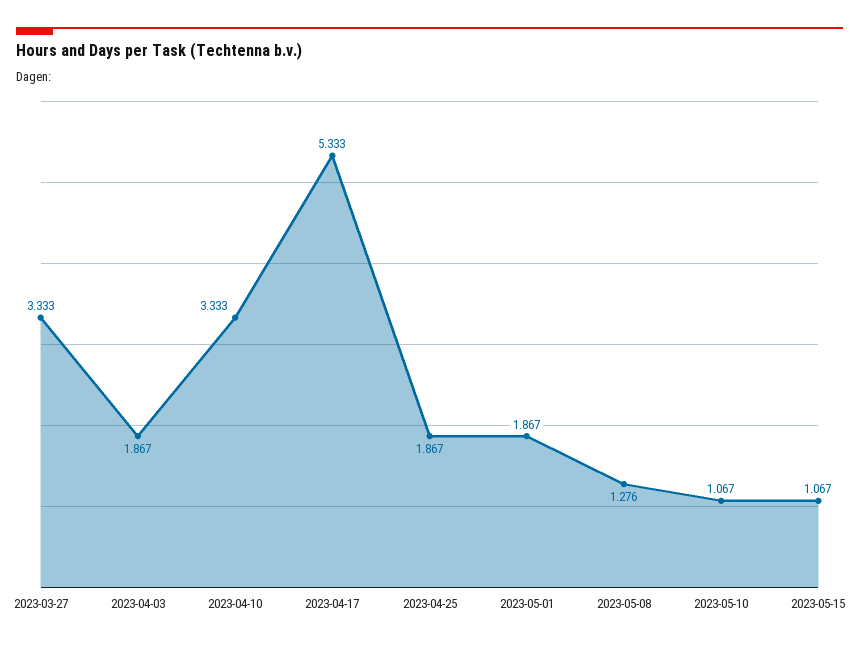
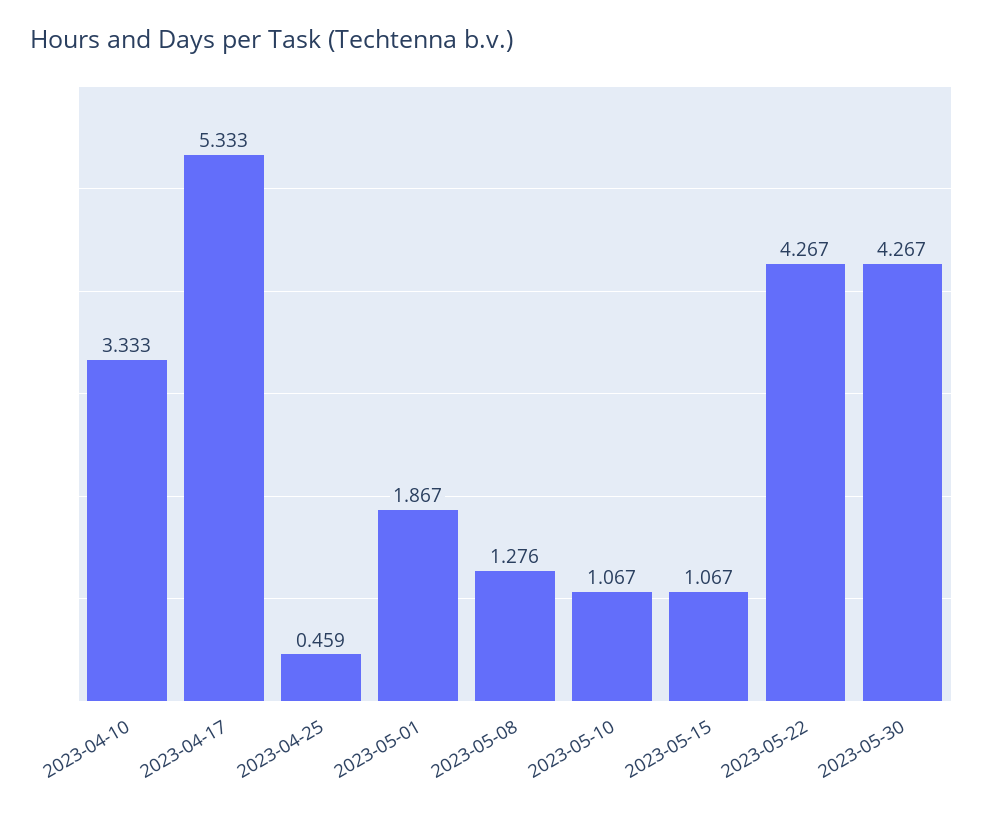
2023-03-27: 3.333 -> none
2023-04-03: 1.867 -> none
2023-04-25: 1.867 -> 0.459
2023-05-22: none -> 4.267
2023-05-30: none -> 4.267

